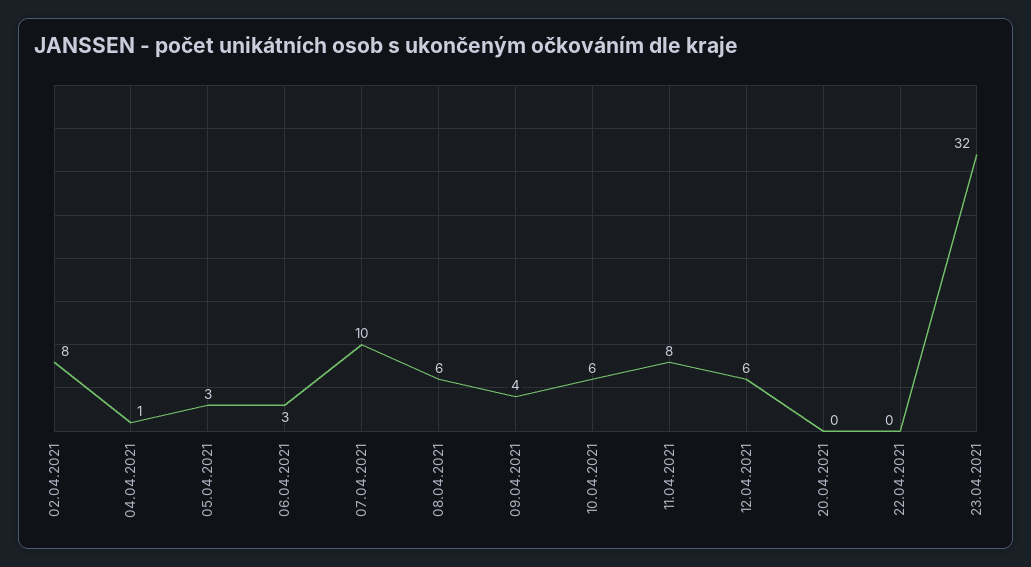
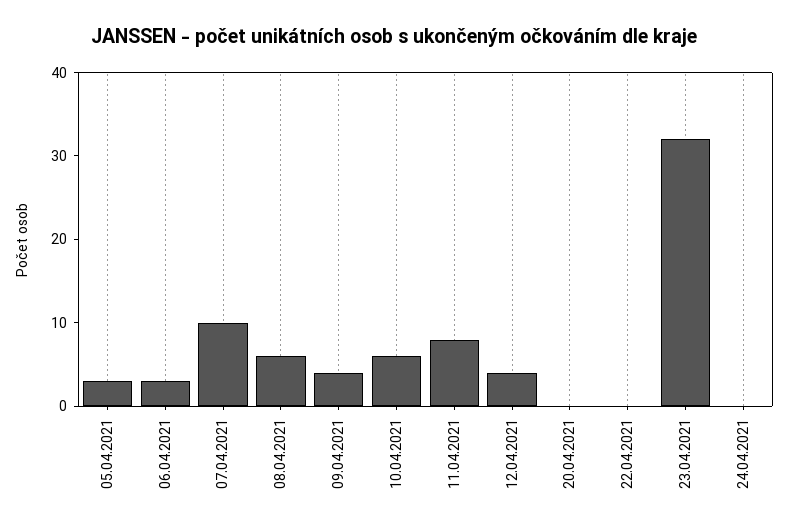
02.04.2021: 8 -> none
04.04.2021: 1 -> none
12.04.2021: 6 -> 4
24.04.2021: none -> 0

